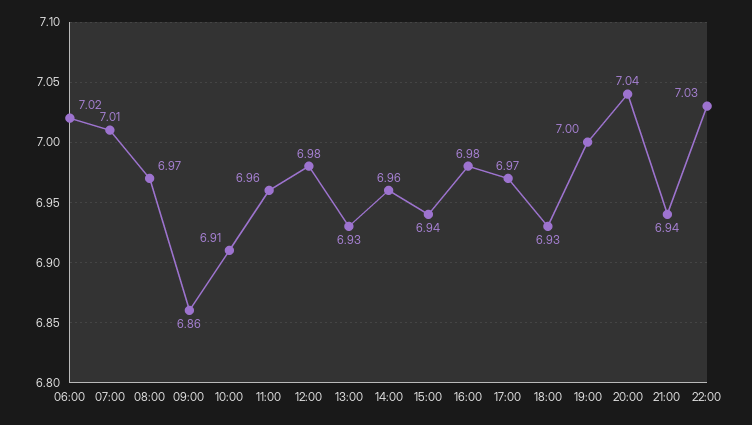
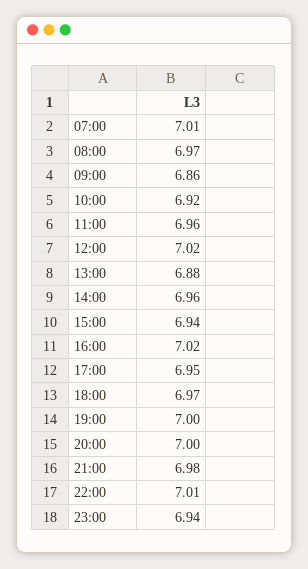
06:00: 7.02 -> none
10:00: 6.91 -> 6.92
12:00: 6.98 -> 7.02
13:00: 6.93 -> 6.88
16:00: 6.98 -> 7.02
17:00: 6.97 -> 6.95
18:00: 6.93 -> 6.97
20:00: 7.04 -> 7
21:00: 6.94 -> 6.98
22:00: 7.03 -> 7.01
23:00: none -> 6.94

